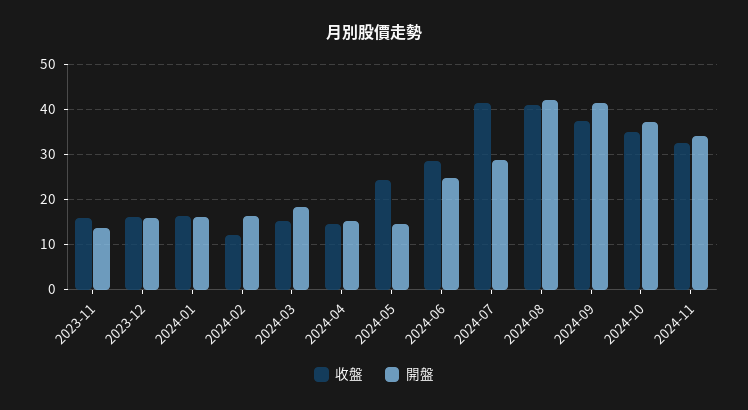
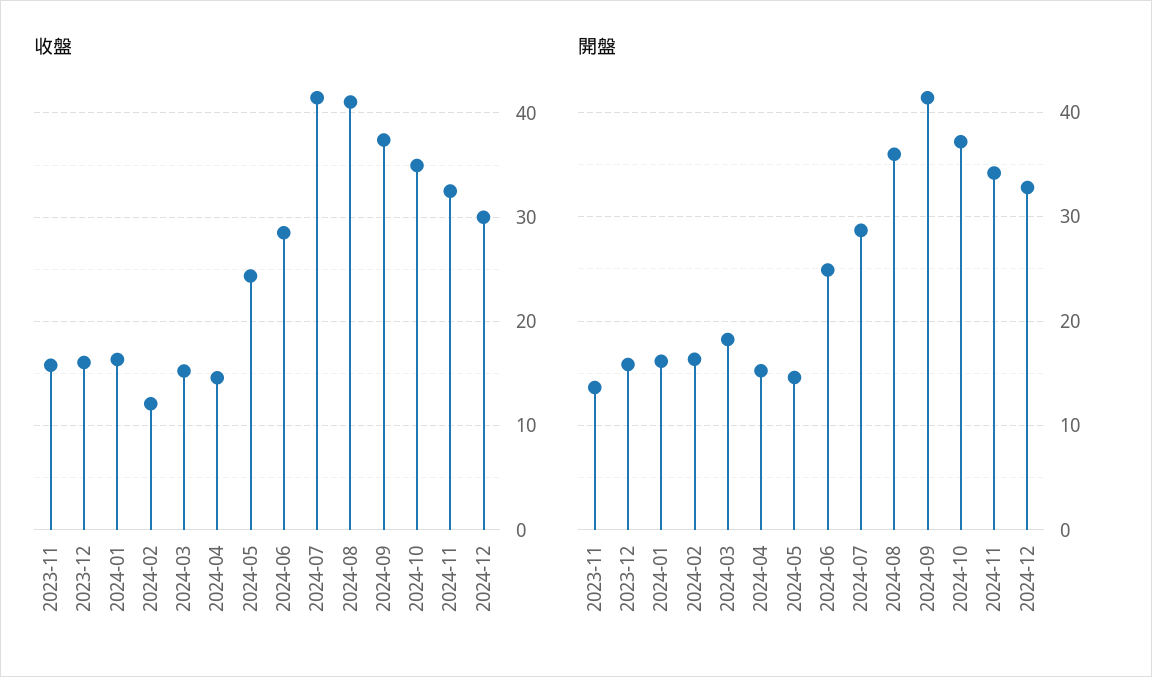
開盤, 2024-08: 42 -> 36
收盤, 2024-12: none -> 30
開盤, 2024-12: none -> 33

